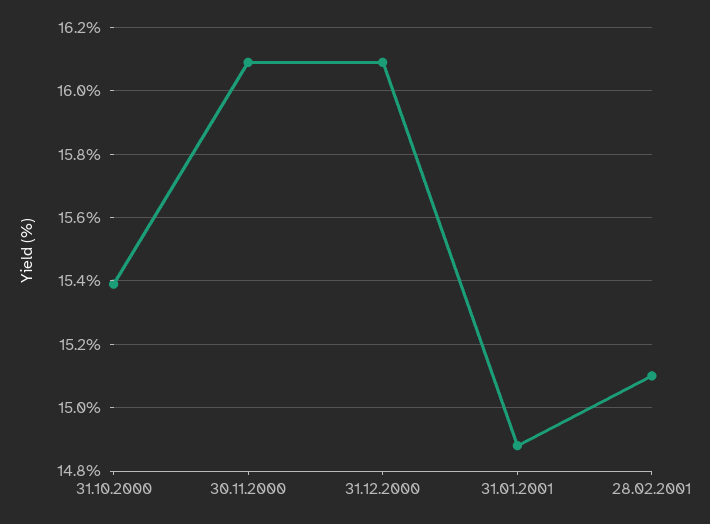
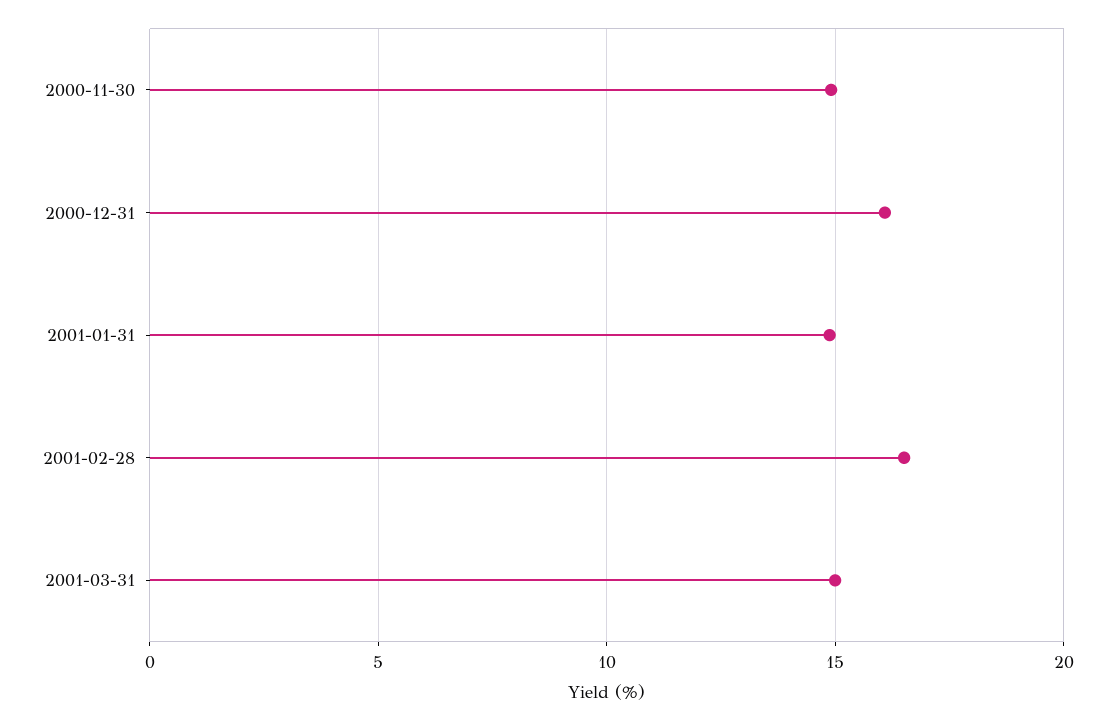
31.10.2000: 15.4 -> none
30.11.2000: 16.1 -> 15
28.02.2001: 15.1 -> 16.5
2001-03-31: none -> 15

